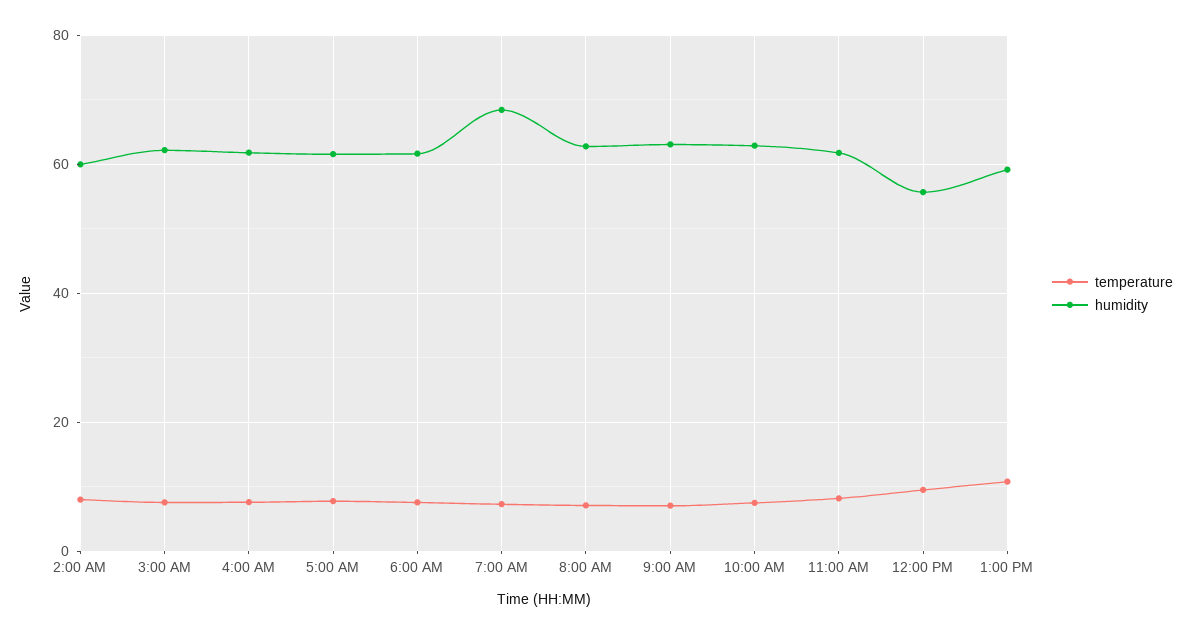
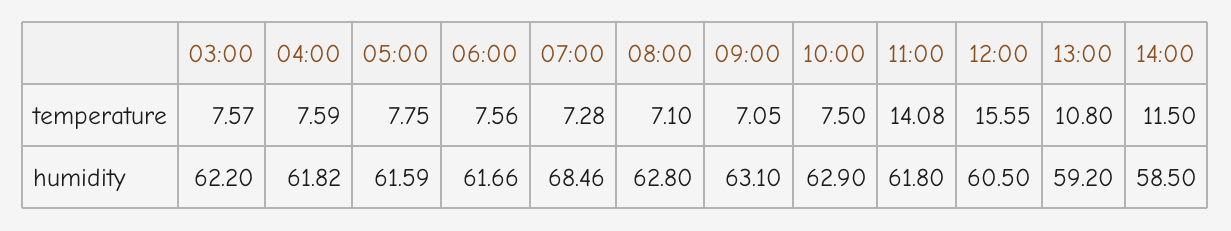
temperature, 2:00 AM: 8 -> none
humidity, 2:00 AM: 60 -> none
temperature, 11:00 AM: 8 -> 14.08
temperature, 12:00 PM: 10 -> 15.55
humidity, 12:00 PM: 56 -> 60.5
temperature, 14:00: none -> 11.5
humidity, 14:00: none -> 58.5

